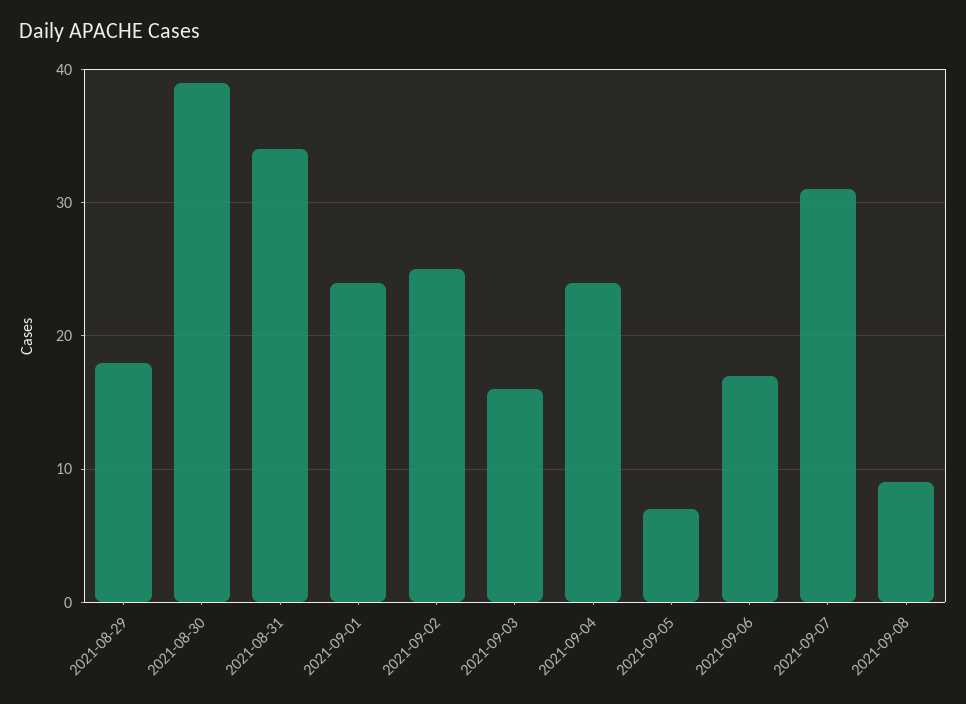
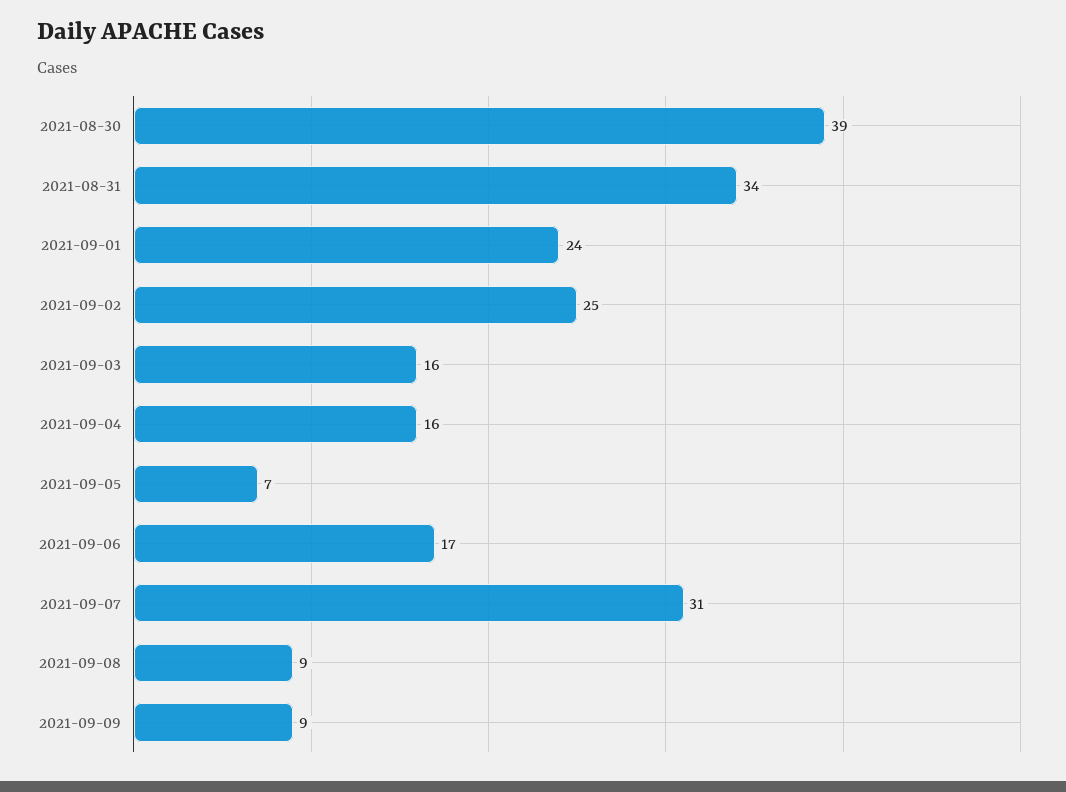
2021-08-29: 18 -> none
2021-09-04: 24 -> 16
2021-09-09: none -> 9

